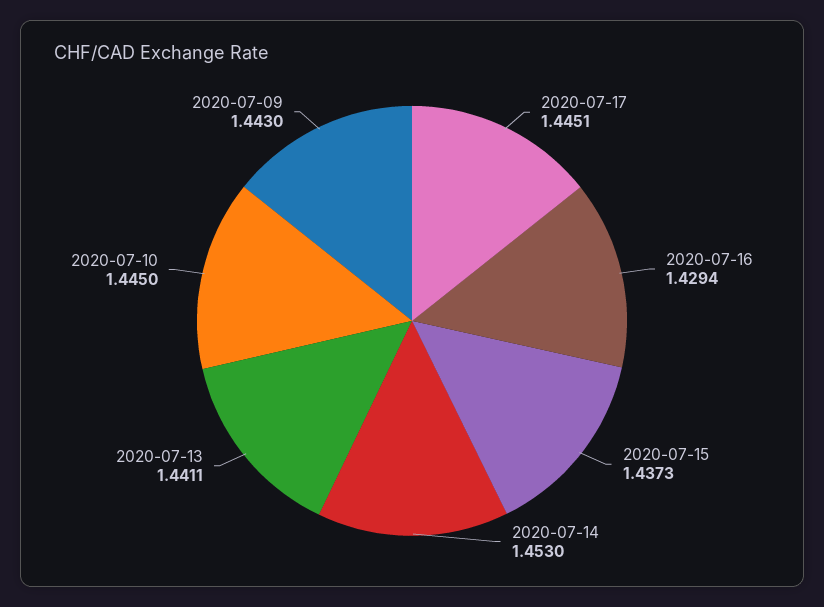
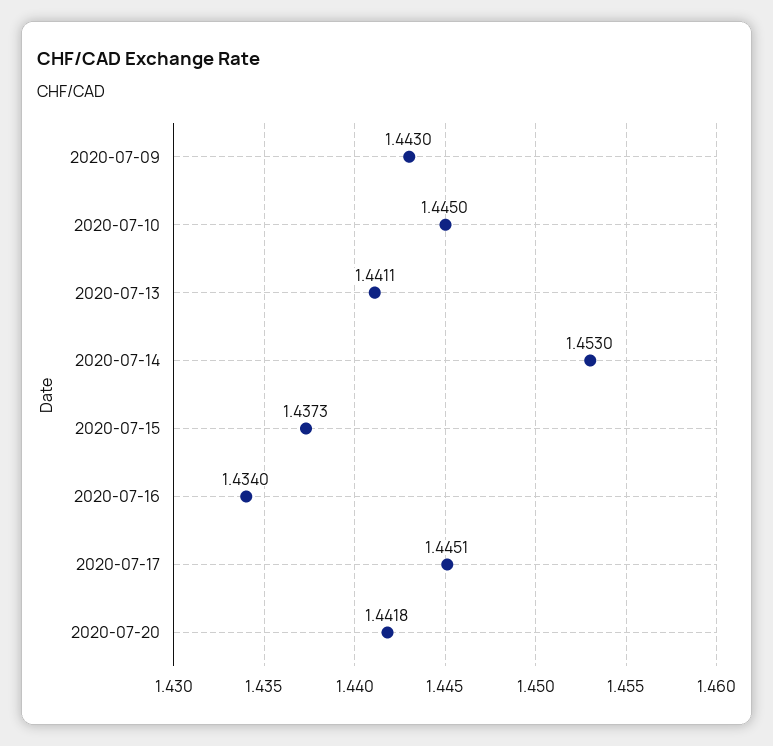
2020-07-16: 1.4294 -> 1.434
2020-07-20: none -> 1.4418

